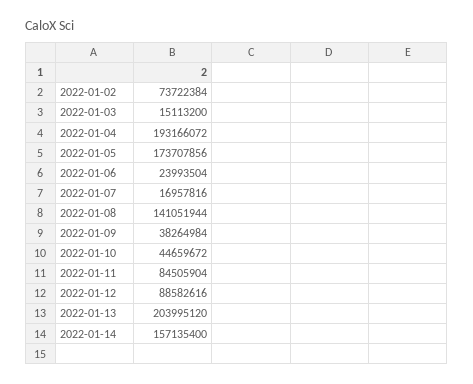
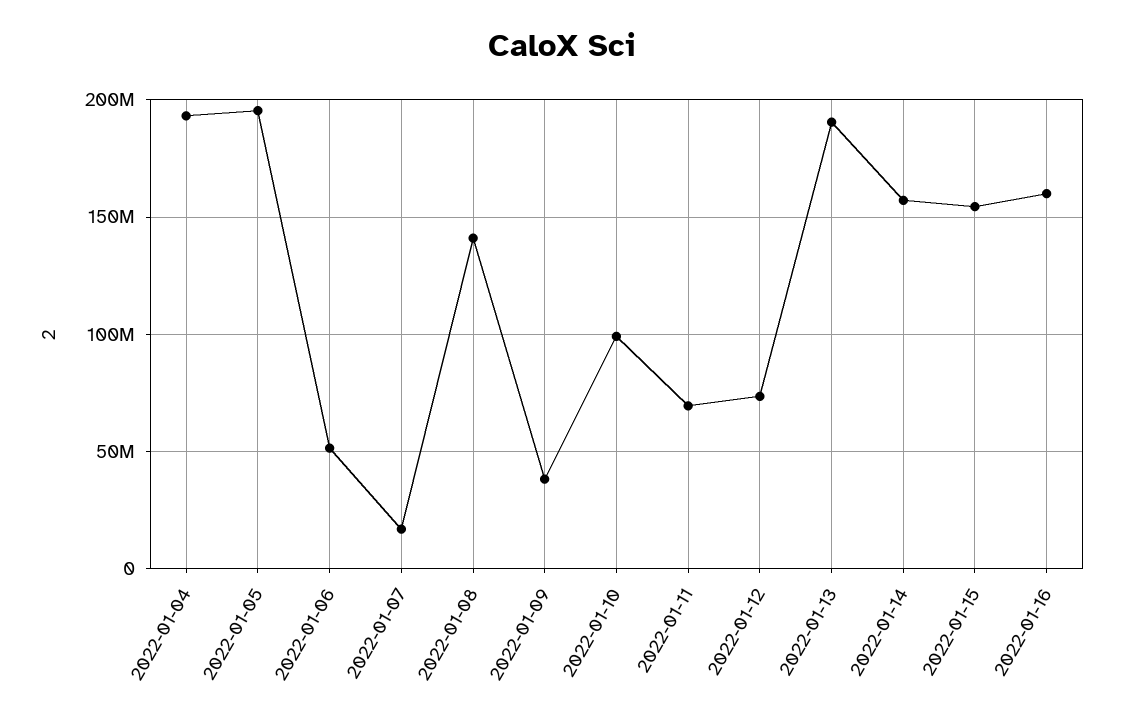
2022-01-02: 73722384 -> none
2022-01-03: 15113200 -> none
2022-01-05: 173707856 -> 195000000
2022-01-06: 23993504 -> 50000000
2022-01-10: 44659672 -> 100000000
2022-01-11: 84505904 -> 70000000
2022-01-12: 88582616 -> 75000000
2022-01-13: 203995120 -> 190000000
2022-01-15: none -> 155000000
2022-01-16: none -> 160000000

